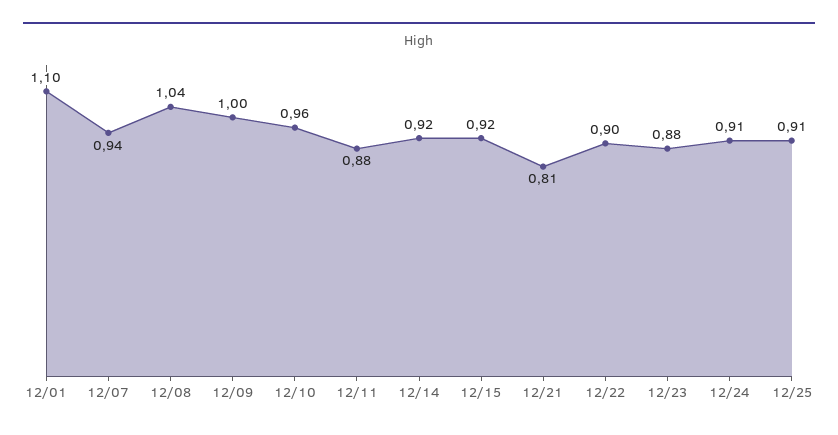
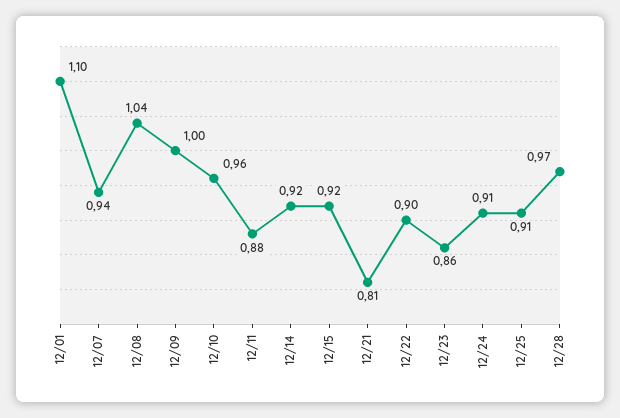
12/23: 0.88 -> 0.86
12/28: none -> 0.97

